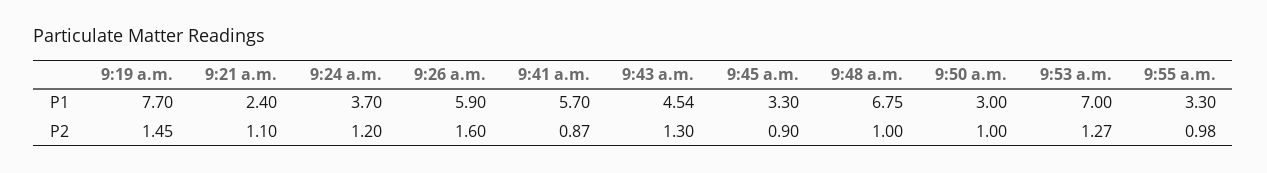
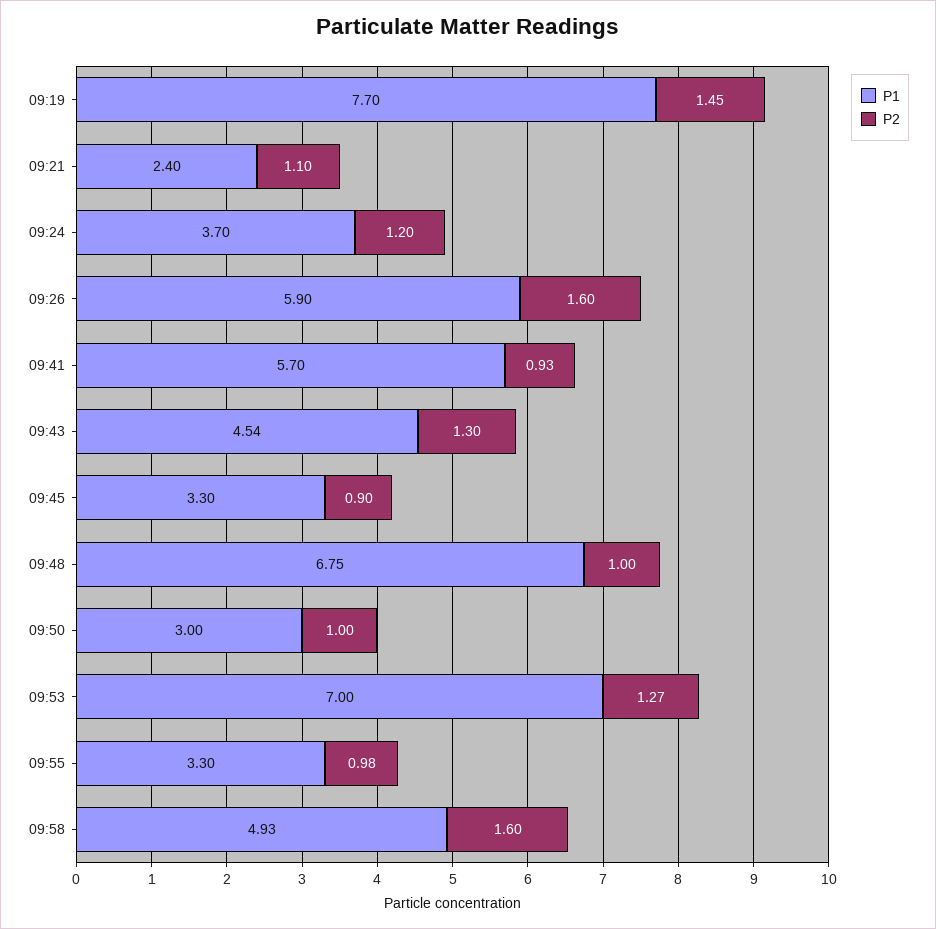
P2, 9:41 a.m.: 0.87 -> 0.93
P1, 09:58: none -> 4.93
P2, 09:58: none -> 1.6

